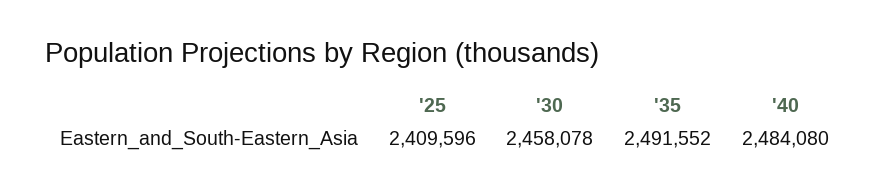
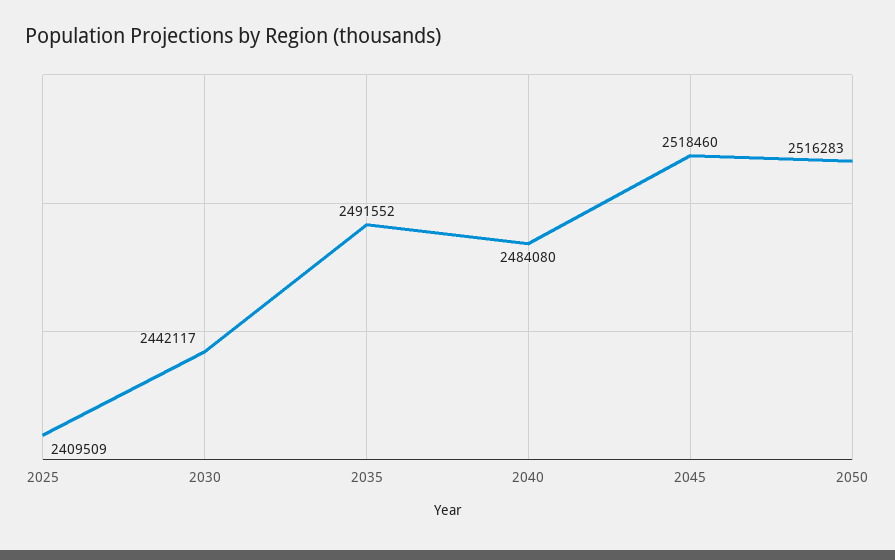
'25: 2409596 -> 2409509
'30: 2458078 -> 2442117
2045: none -> 2518460
2050: none -> 2516283

